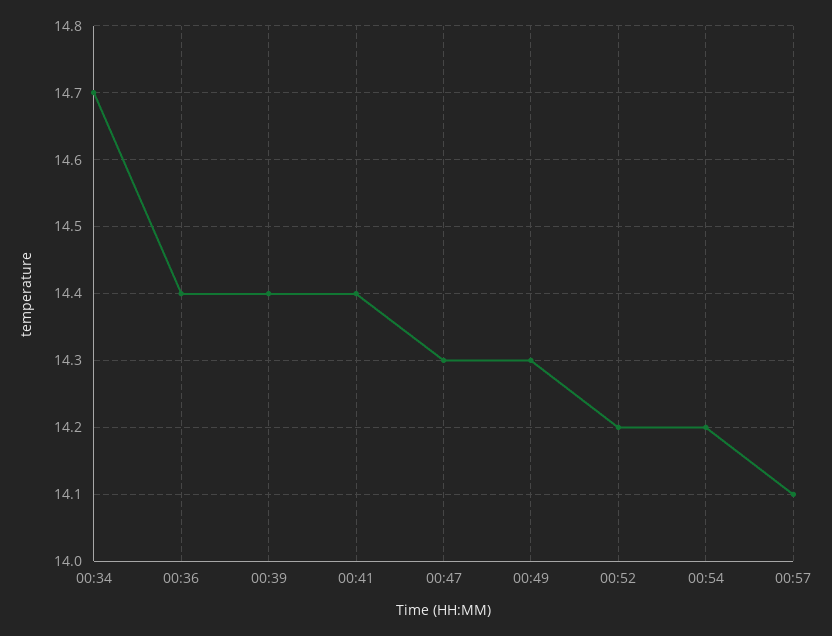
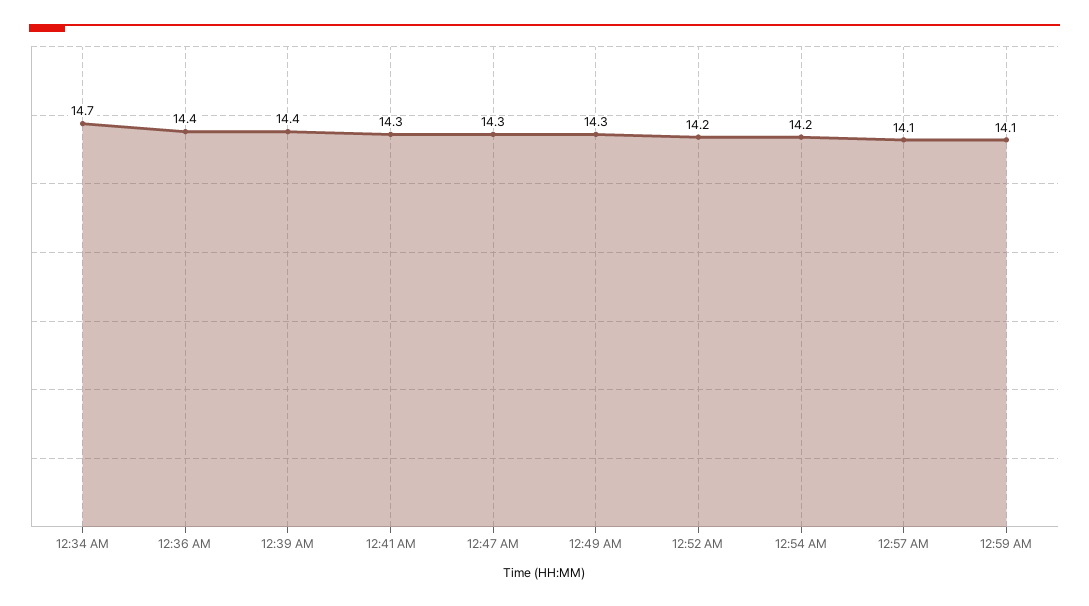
00:41: 14.4 -> 14.3
12:59 AM: none -> 14.1

